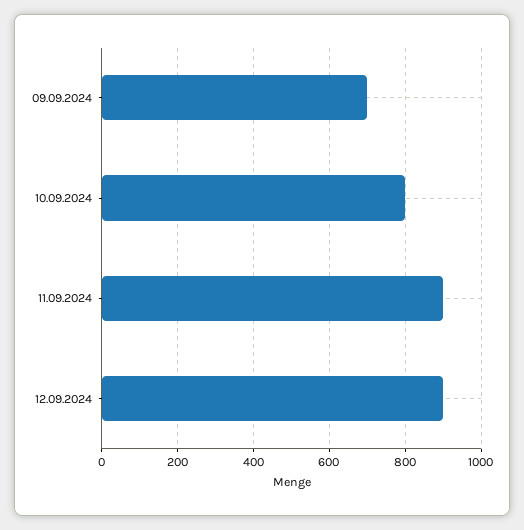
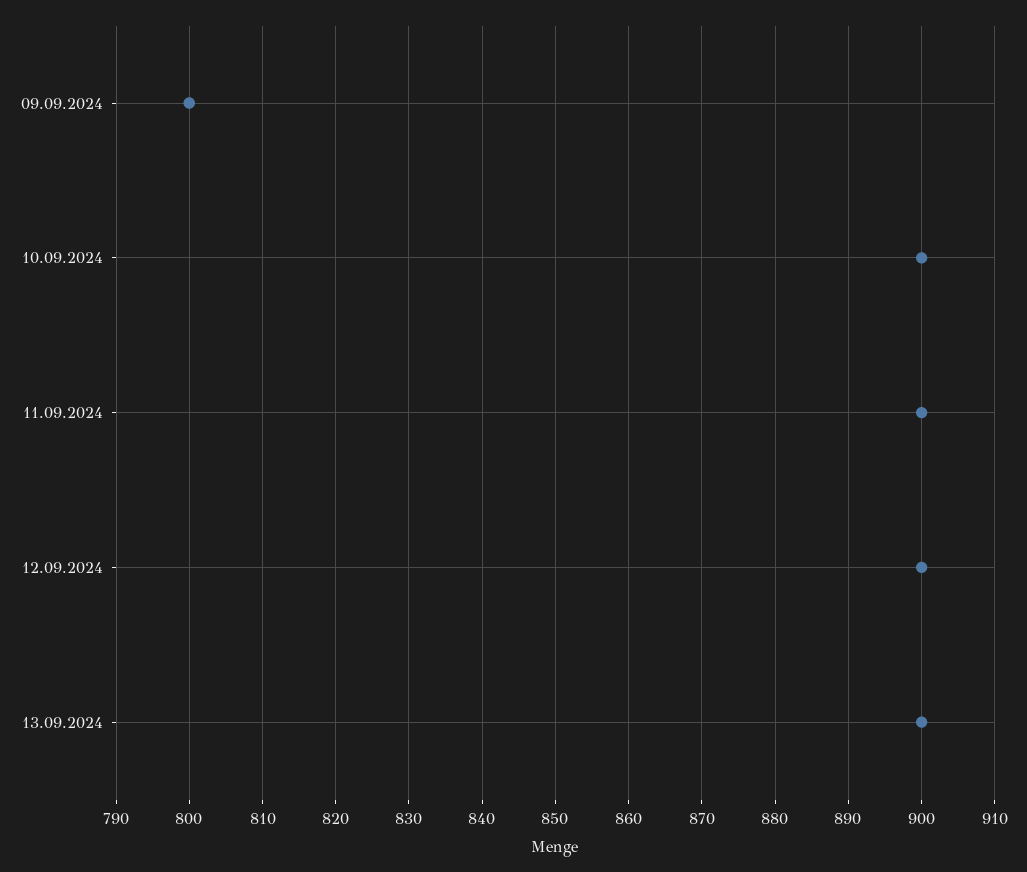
09.09.2024: 700 -> 800
10.09.2024: 800 -> 900
13.09.2024: none -> 900

